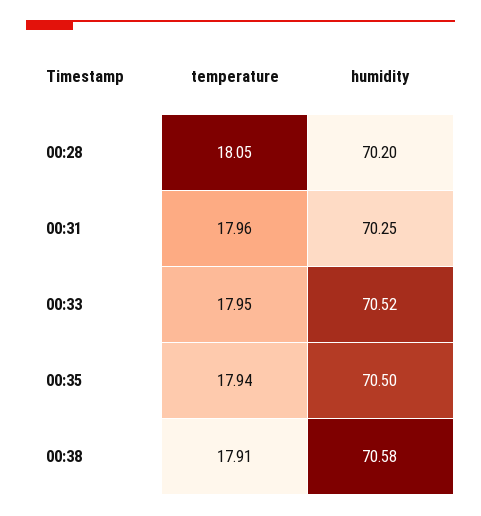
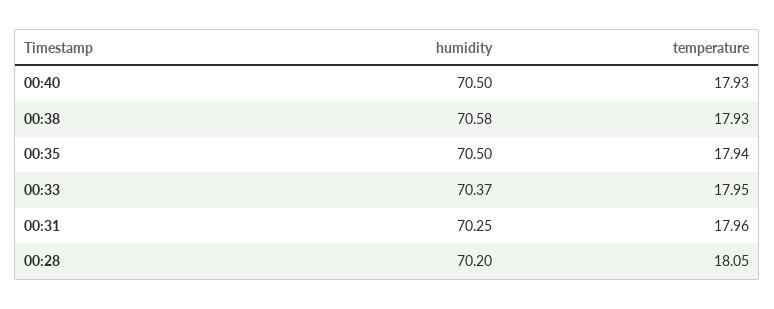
humidity, 00:33: 70.52 -> 70.37
temperature, 00:38: 17.91 -> 17.93
humidity, 00:40: none -> 70.5
temperature, 00:40: none -> 17.93

